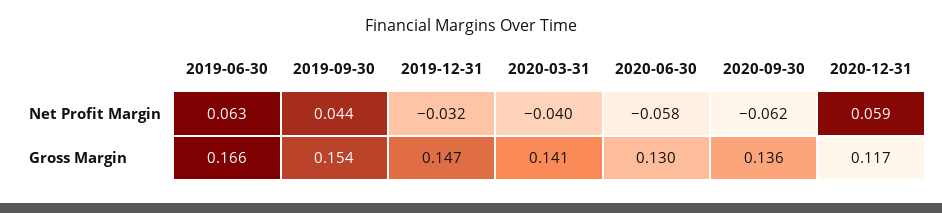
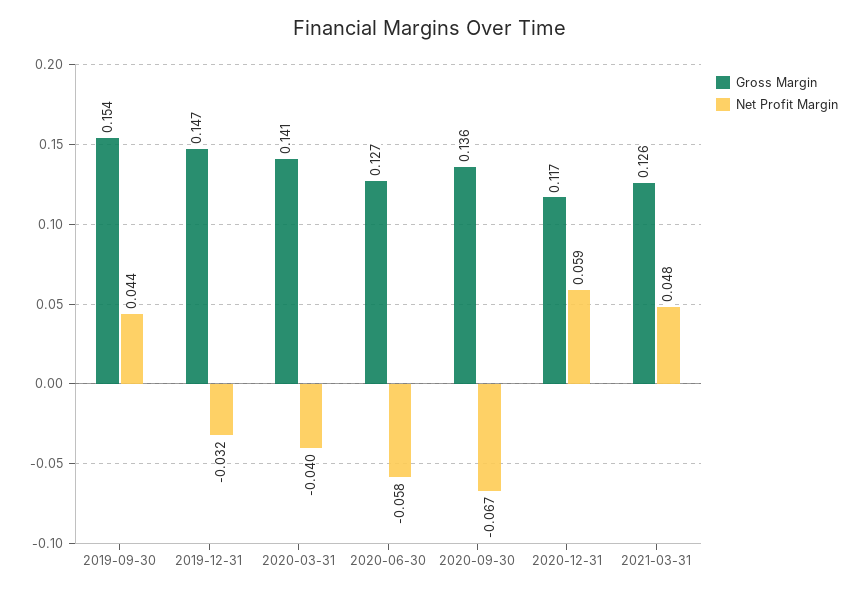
Net Profit Margin, 2019-06-30: 0.063 -> none
Net Profit Margin, 2020-09-30: -0.062 -> -0.067
Gross Margin, 2019-06-30: 0.166 -> none
Gross Margin, 2020-06-30: 0.13 -> 0.127
Gross Margin, 2021-03-31: none -> 0.126
Net Profit Margin, 2021-03-31: none -> 0.048

